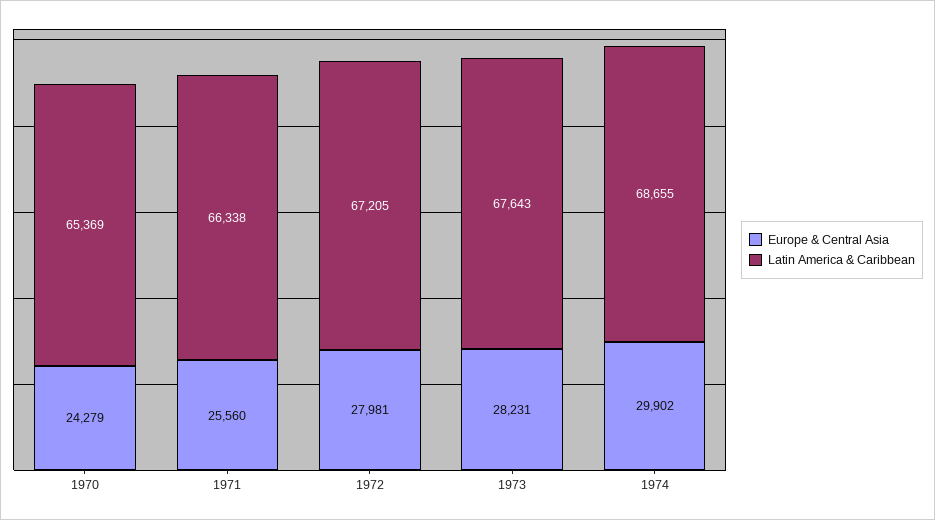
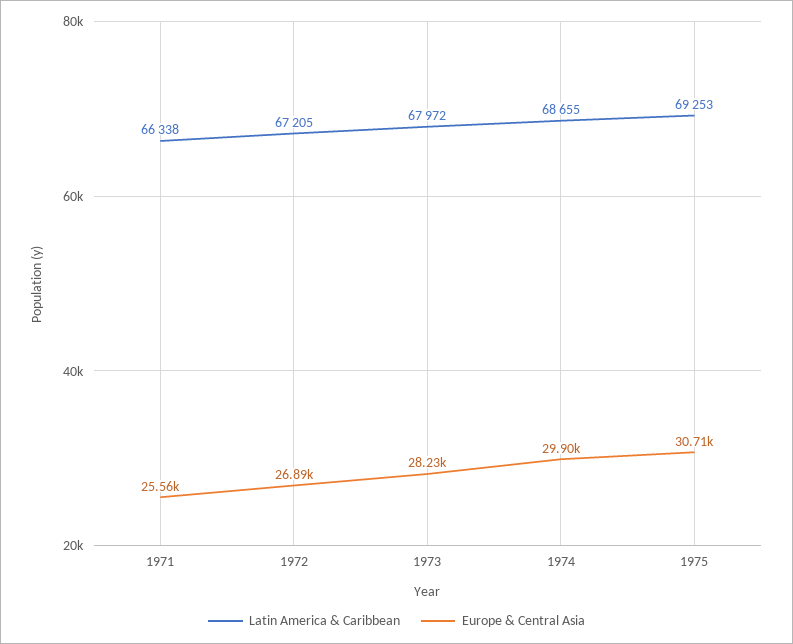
Europe & Central Asia, 1970: 24279 -> none
Latin America & Caribbean, 1970: 65369 -> none
Europe & Central Asia, 1972: 27981 -> 26890
Latin America & Caribbean, 1973: 67643 -> 67972
Latin America & Caribbean, 1975: none -> 69253
Europe & Central Asia, 1975: none -> 30710

